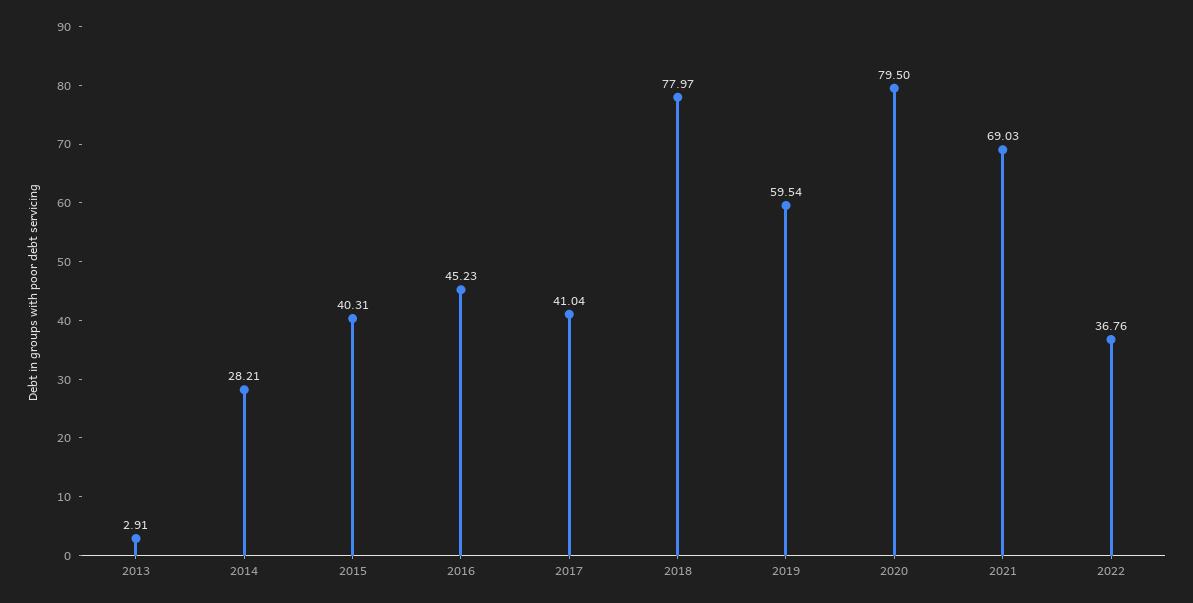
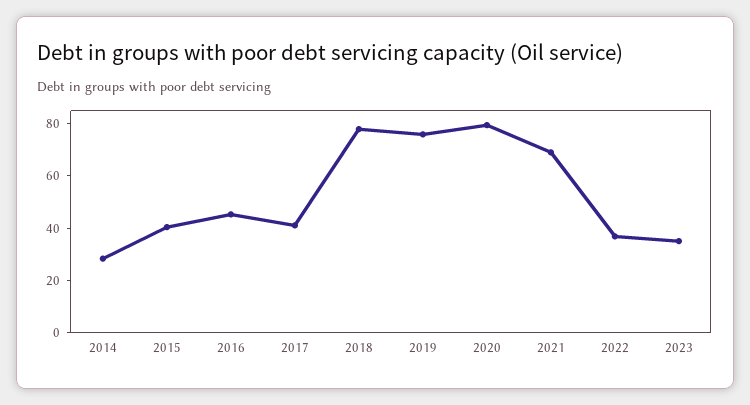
2013: 2.91 -> none
2019: 59.54 -> 75
2023: none -> 35

